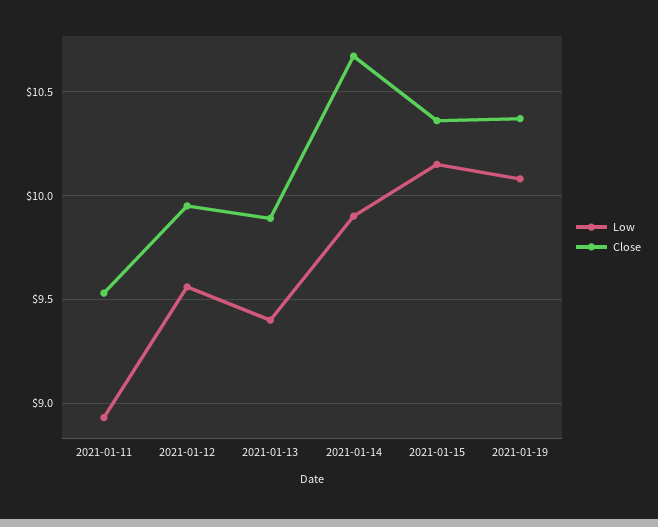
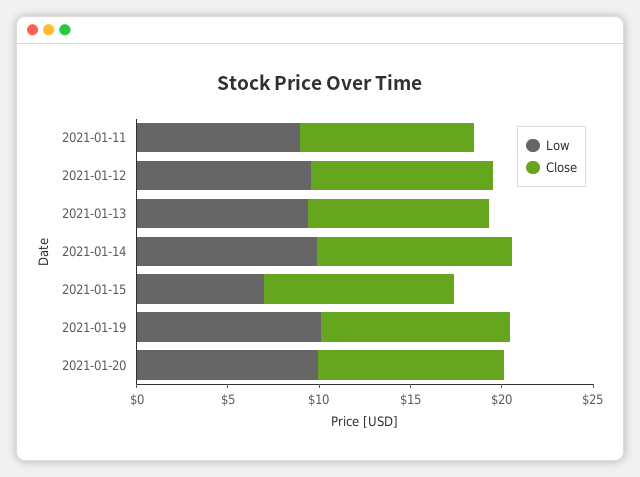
Low, 2021-01-15: 10.15 -> 7
Low, 2021-01-20: none -> 10
Close, 2021-01-20: none -> 10

